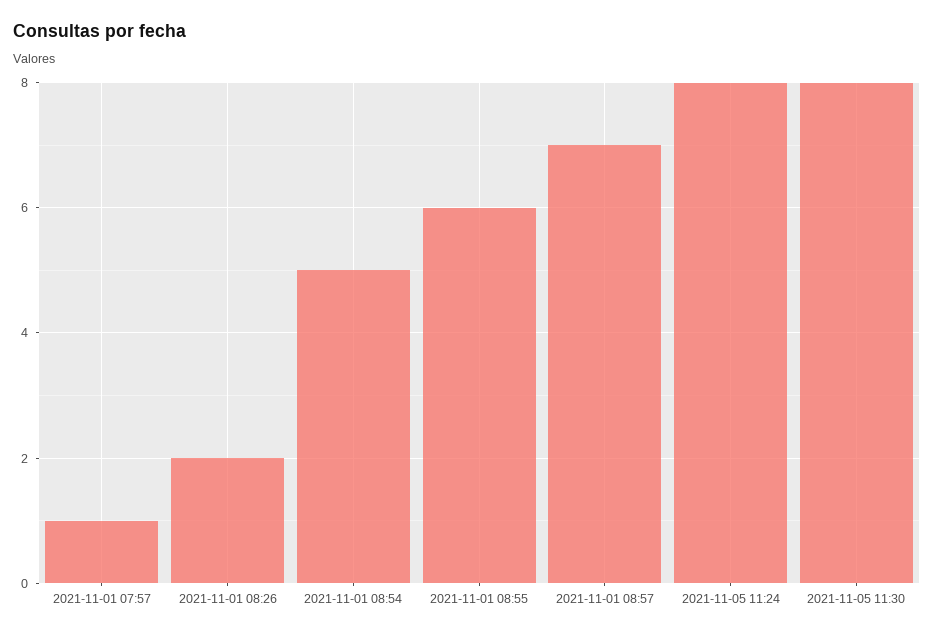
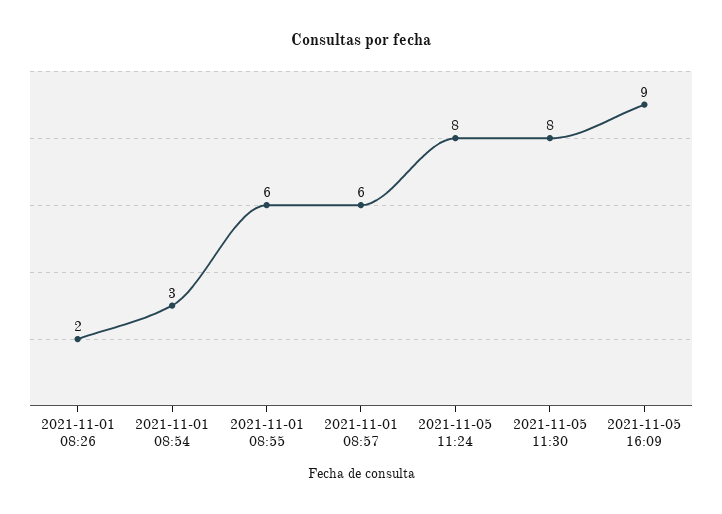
2021-11-01 07:57: 1 -> none
2021-11-01 08:54: 5 -> 3
2021-11-01 08:57: 7 -> 6
2021-11-05 16:09: none -> 9

